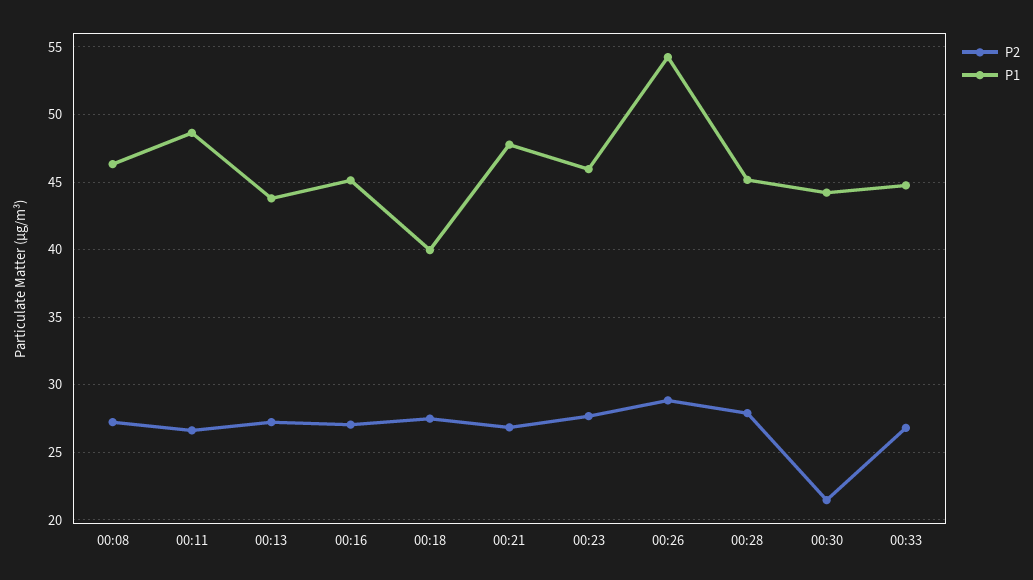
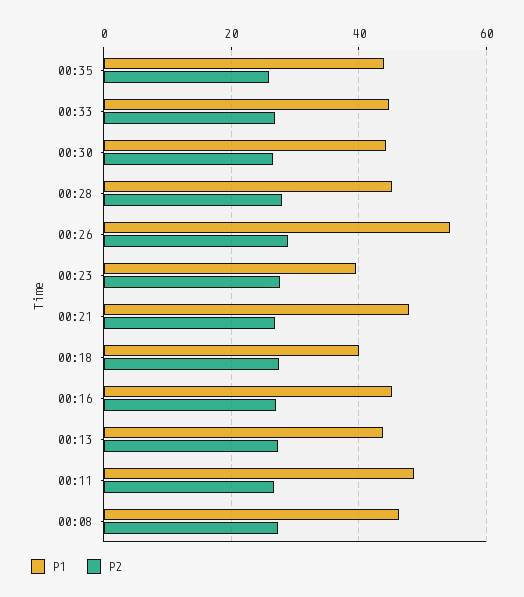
P1, 00:23: 46 -> 40
P2, 00:30: 21.5 -> 26
P1, 00:35: none -> 44
P2, 00:35: none -> 26

